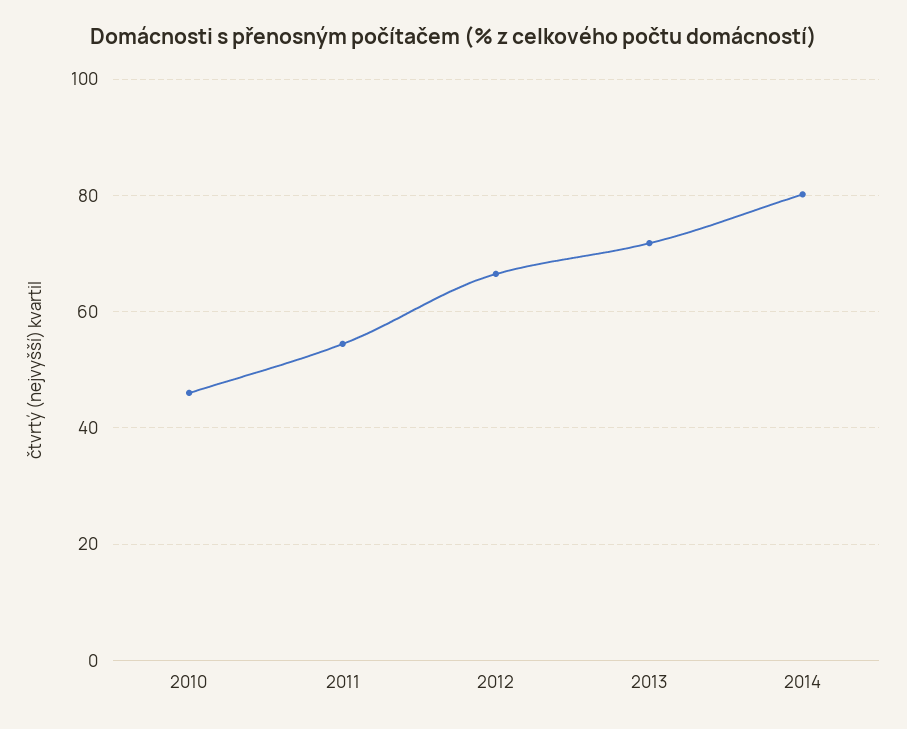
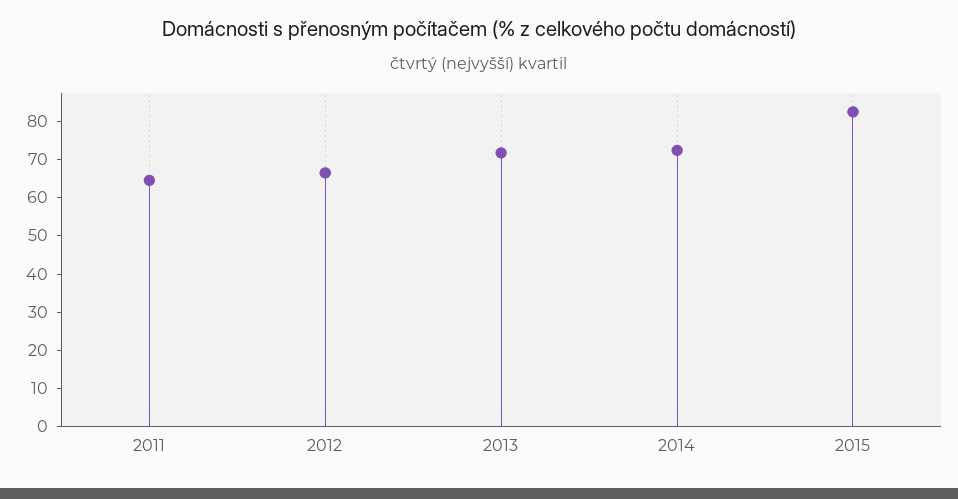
2010: 46 -> none
2011: 54 -> 65
2014: 80 -> 72.5
2015: none -> 82.5

